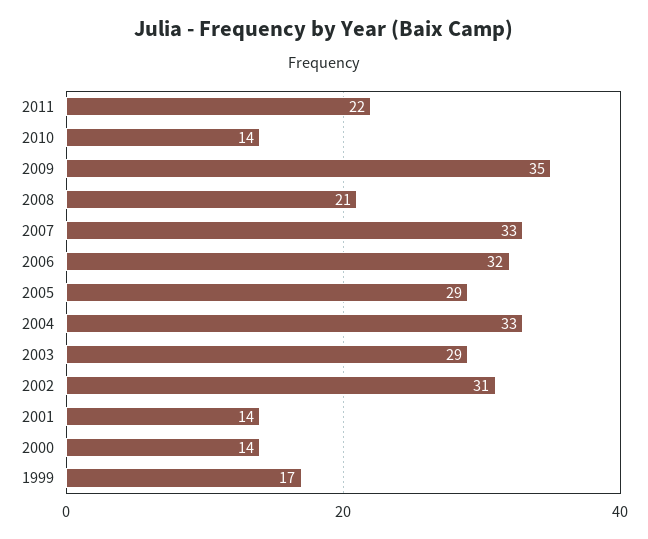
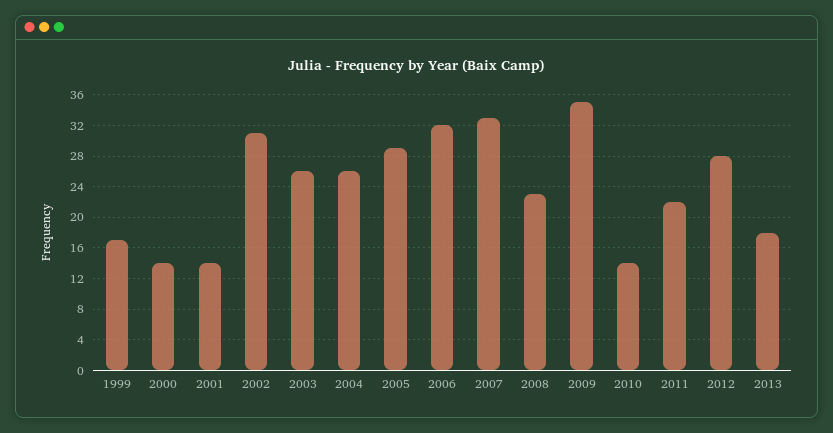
2008: 21 -> 23
2004: 33 -> 26
2003: 29 -> 26
2012: none -> 28
2013: none -> 18

